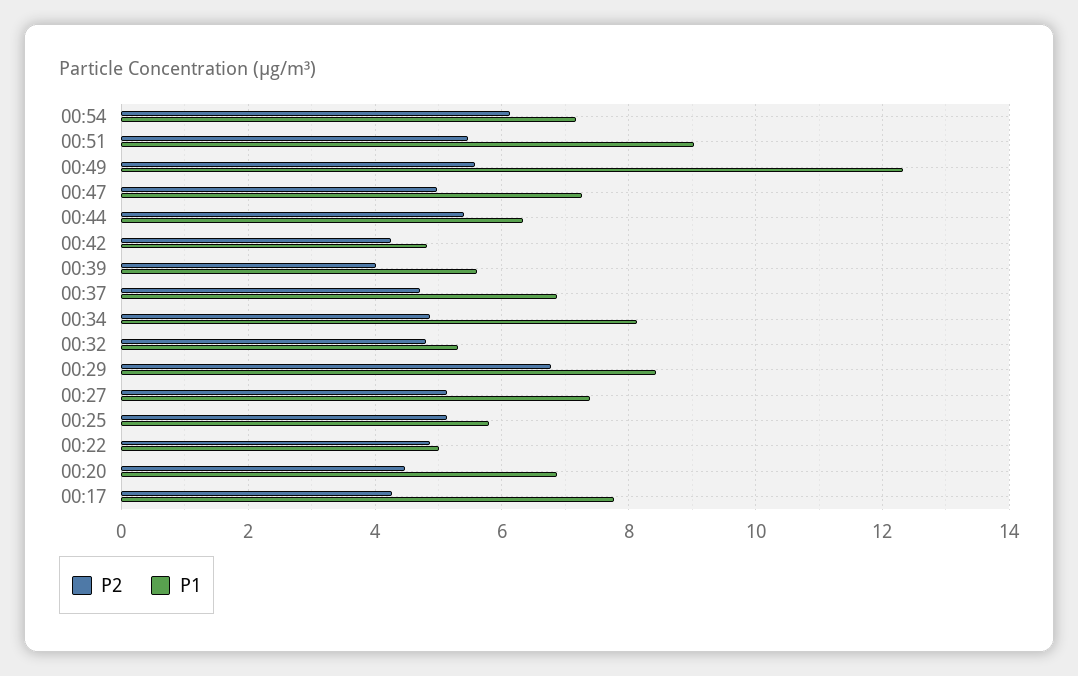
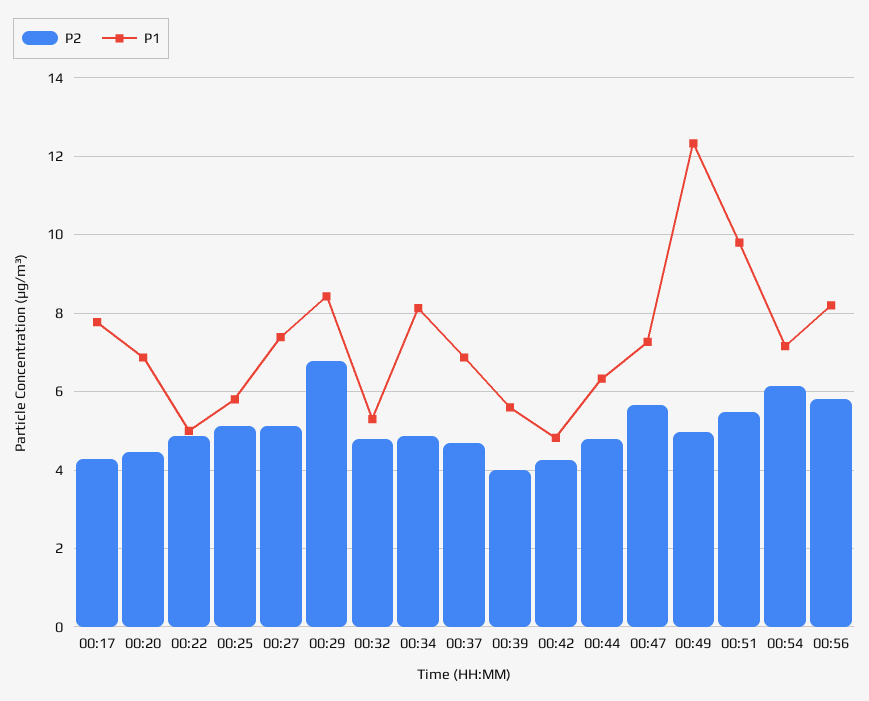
P1, 00:51: 9 -> 9.8
P2, 00:49: 5.6 -> 5
P2, 00:47: 5 -> 5.6
P2, 00:44: 5.4 -> 4.8
P2, 00:56: none -> 5.8
P1, 00:56: none -> 8.2

